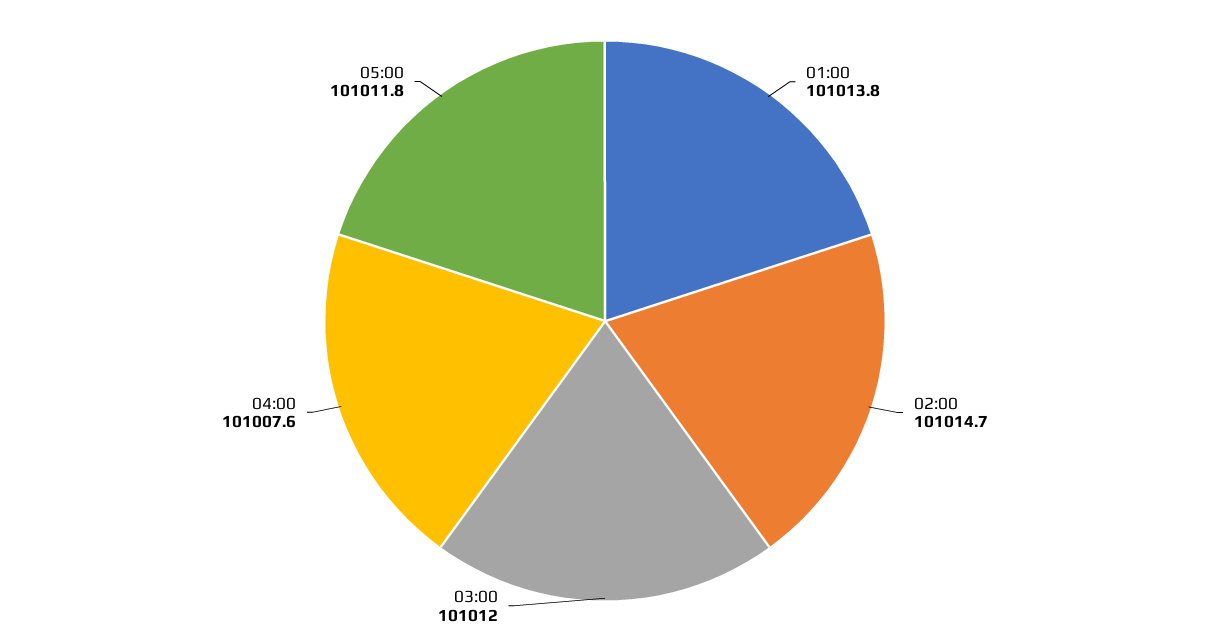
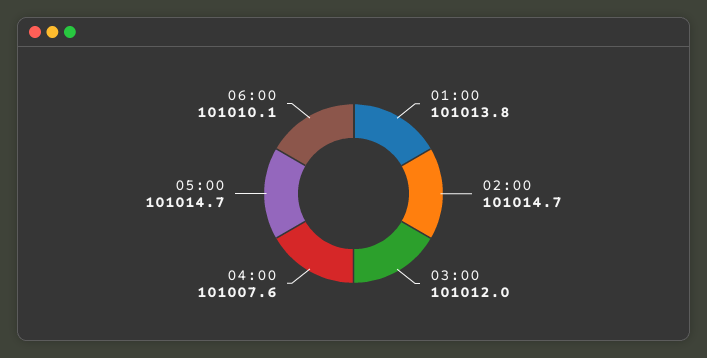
05:00: 101011.8 -> 101014.7
06:00: none -> 101010.1

